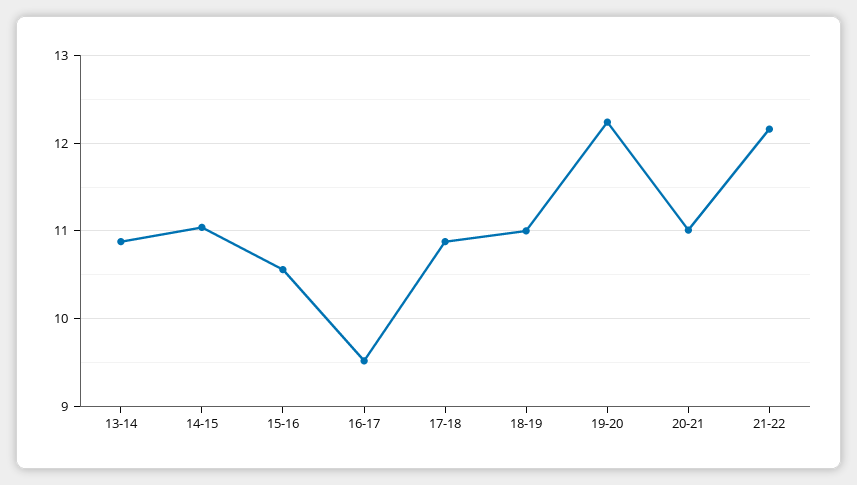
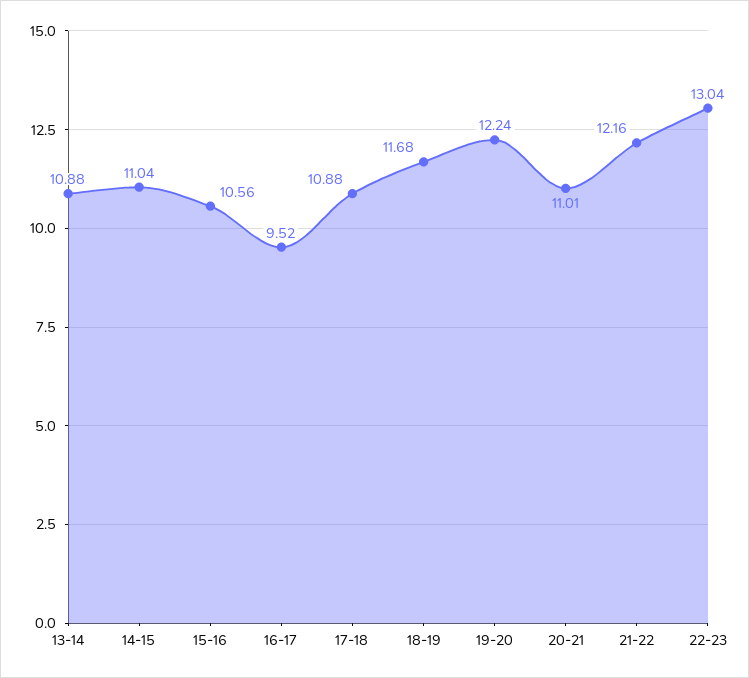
18-19: 11 -> 11.68
22-23: none -> 13.04

